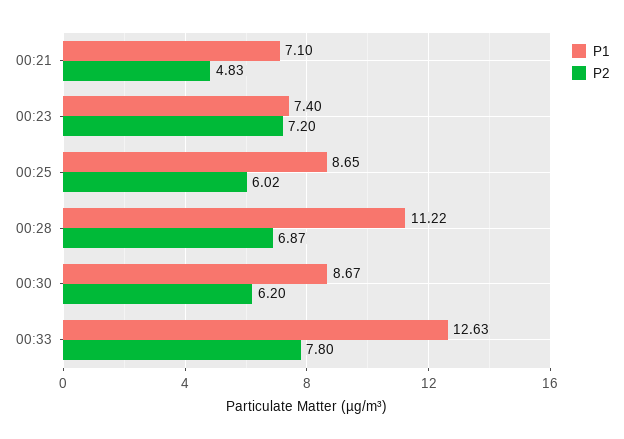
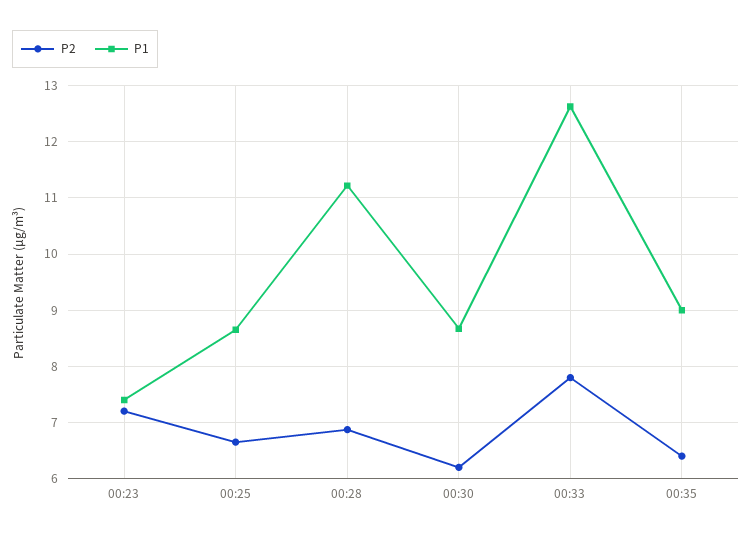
P1, 00:21: 7.1 -> none
P2, 00:21: 4.83 -> none
P2, 00:25: 6.02 -> 6.6
P2, 00:35: none -> 6.4
P1, 00:35: none -> 9

